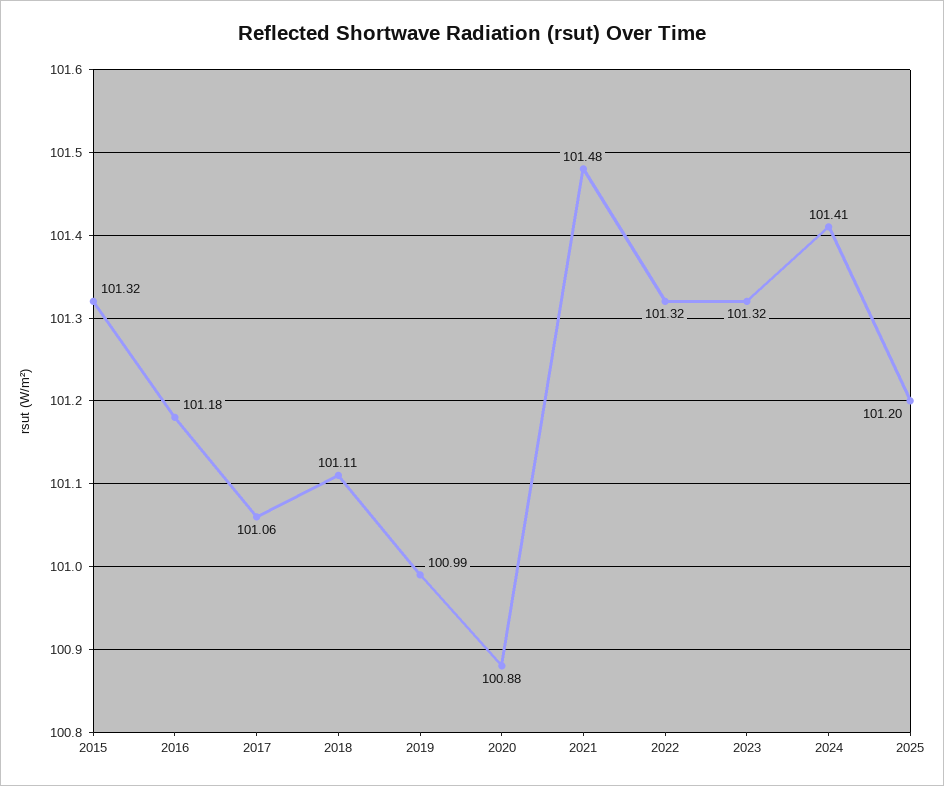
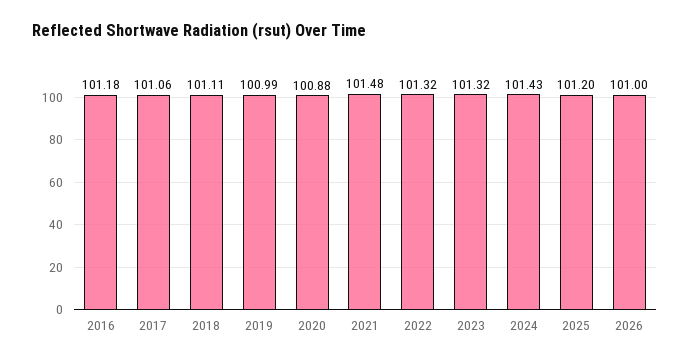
2015: 101.32 -> none
2024: 101.41 -> 101.43
2026: none -> 101

